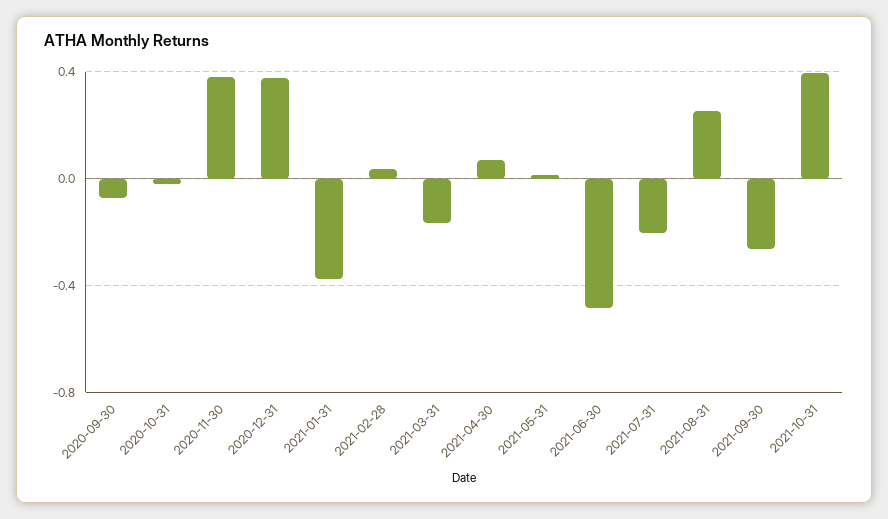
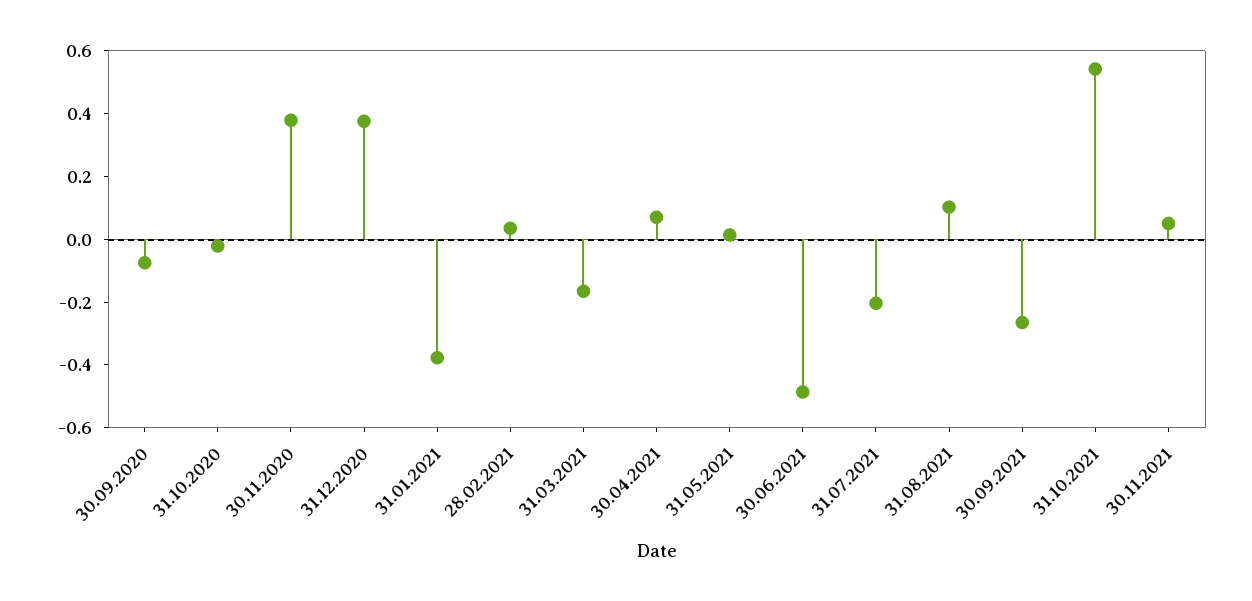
2021-08-31: 0.25 -> 0.1
2021-10-31: 0.4 -> 0.55
30.11.2021: none -> 0.05

